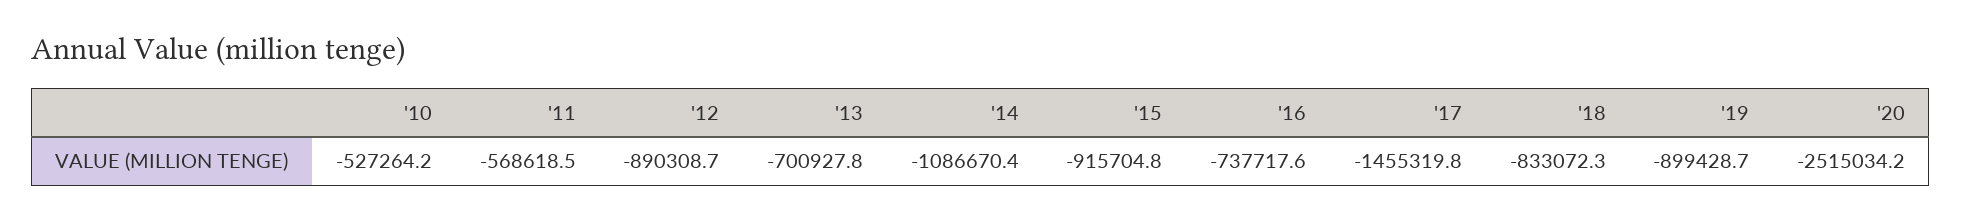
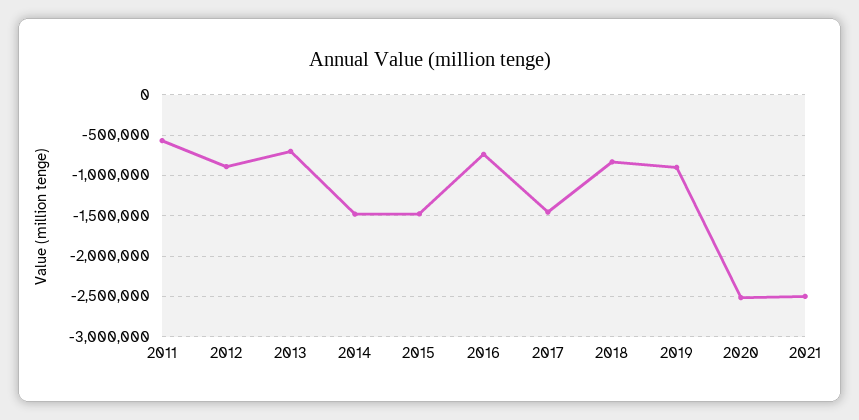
'10: -527264.2 -> none
'14: -1086670.4 -> -1500000
'15: -915704.8 -> -1500000
2021: none -> -2500000

